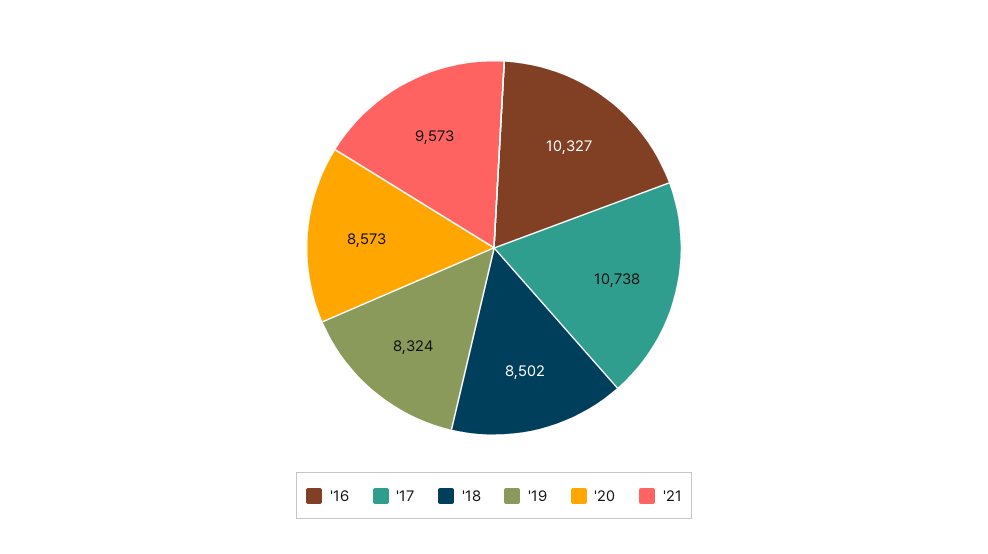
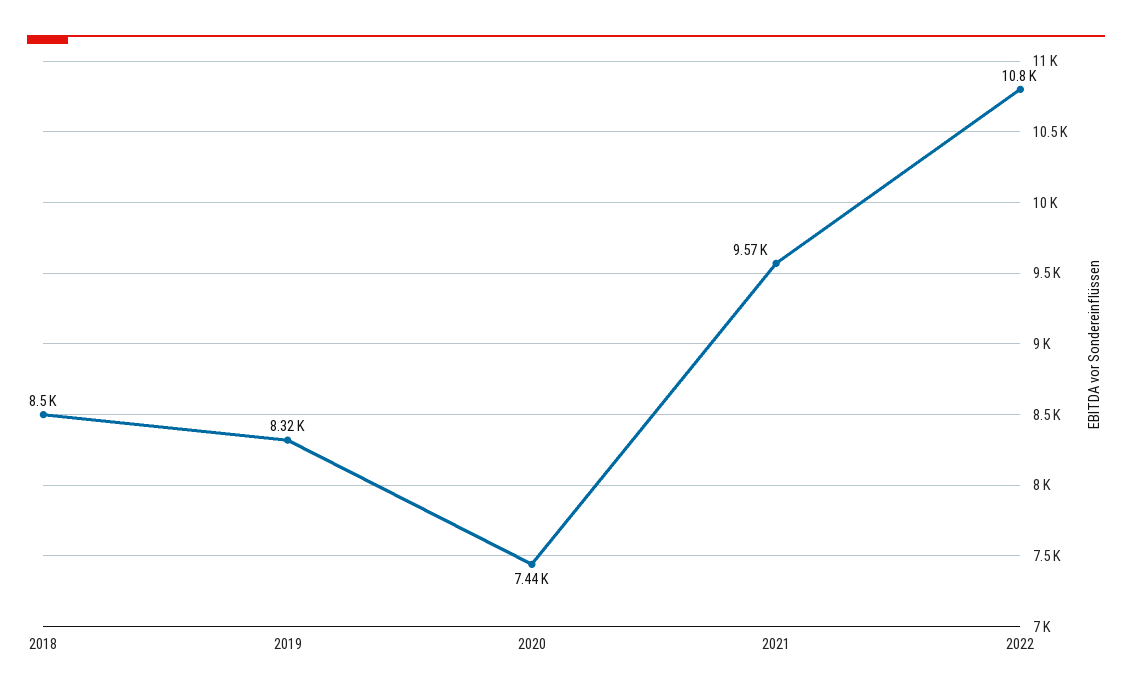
'16: 10327 -> none
'17: 10738 -> none
'20: 8573 -> 7440
2022: none -> 10800

